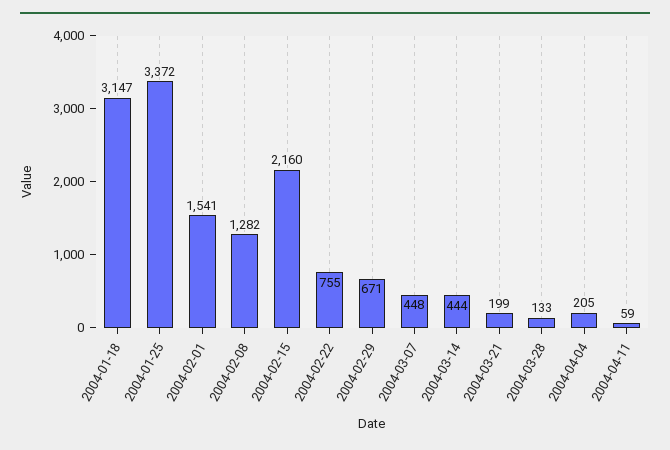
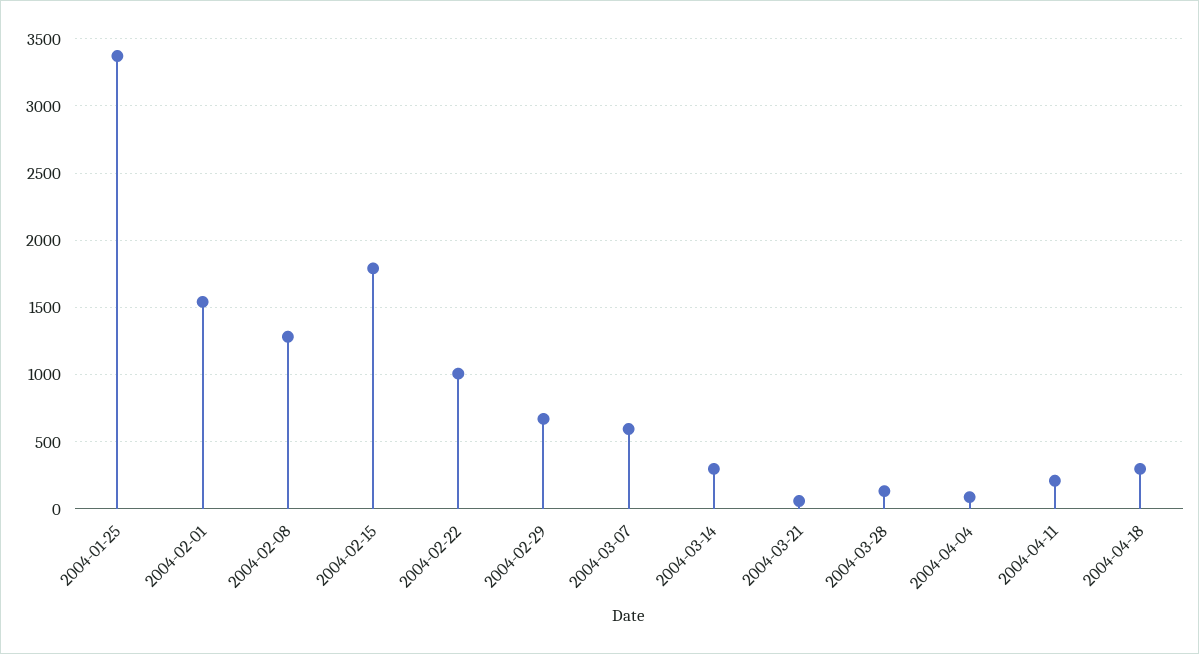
2004-01-18: 3147 -> none
2004-02-15: 2160 -> 1800
2004-02-22: 755 -> 1000
2004-03-07: 448 -> 600
2004-03-14: 444 -> 300
2004-03-21: 199 -> 50
2004-04-04: 205 -> 100
2004-04-11: 59 -> 200
2004-04-18: none -> 300

